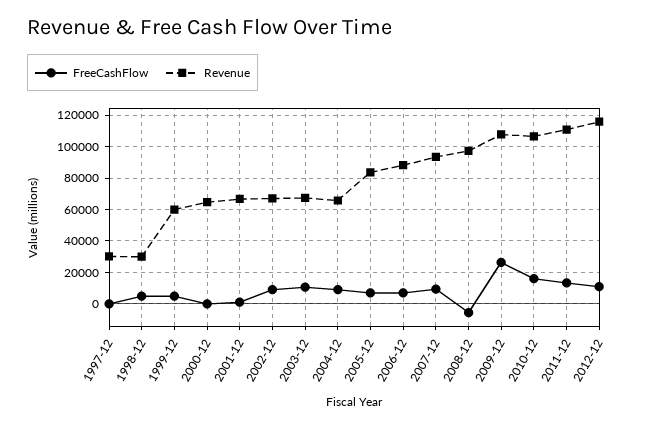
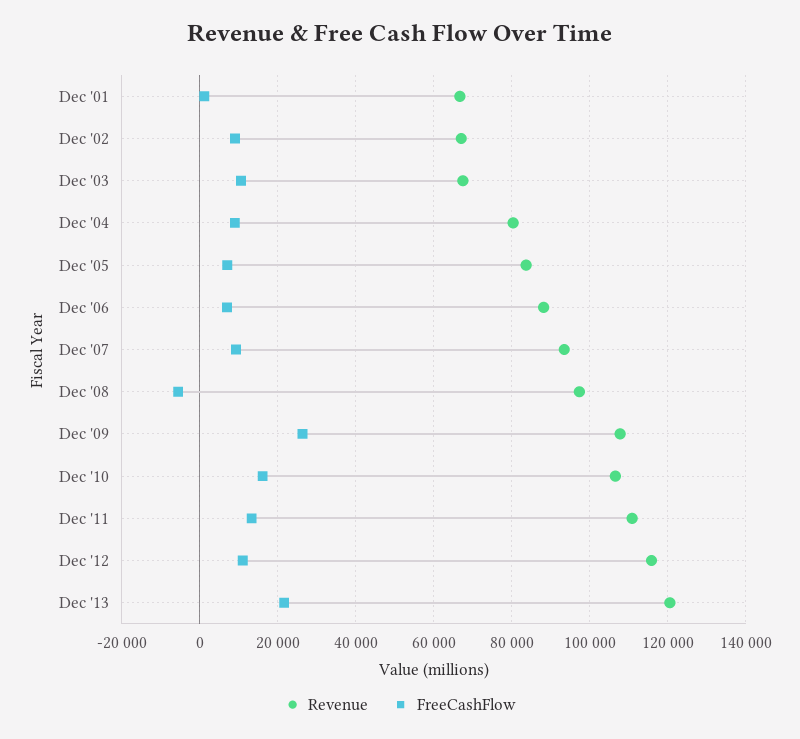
FreeCashFlow, 1997-12: 0 -> none
Revenue, 1997-12: 30000 -> none
FreeCashFlow, 1998-12: 5000 -> none
Revenue, 1998-12: 30000 -> none
FreeCashFlow, 1999-12: 5000 -> none
Revenue, 1999-12: 60000 -> none
FreeCashFlow, 2000-12: 0 -> none
Revenue, 2000-12: 65000 -> none
Revenue, 2004-12: 65000 -> 80000
Revenue, Dec '13: none -> 120000
FreeCashFlow, Dec '13: none -> 22000

